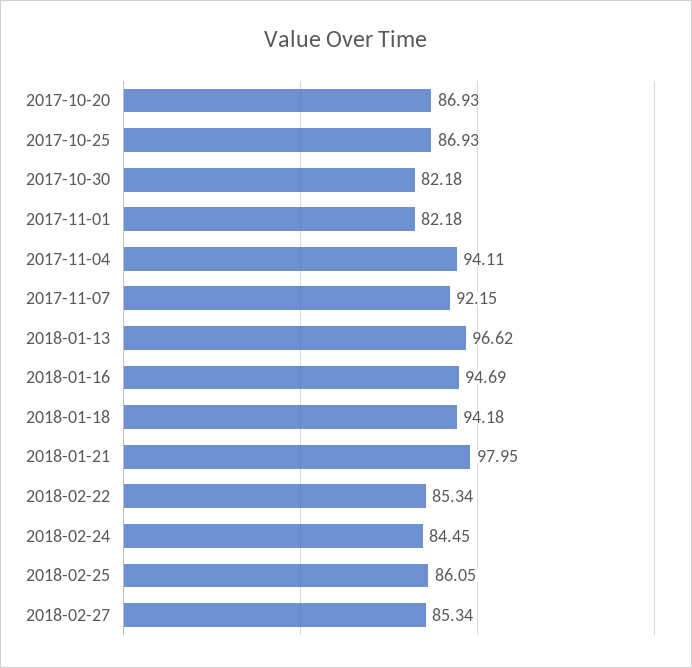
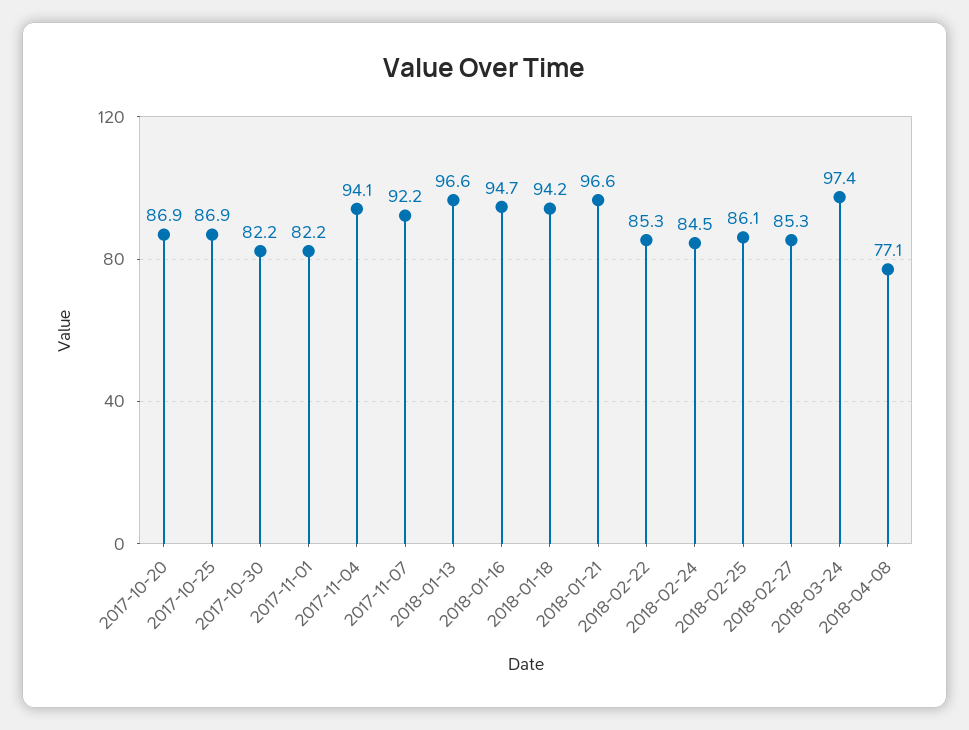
2018-01-21: 97.95 -> 96.6
2018-03-24: none -> 97.4
2018-04-08: none -> 77.1

